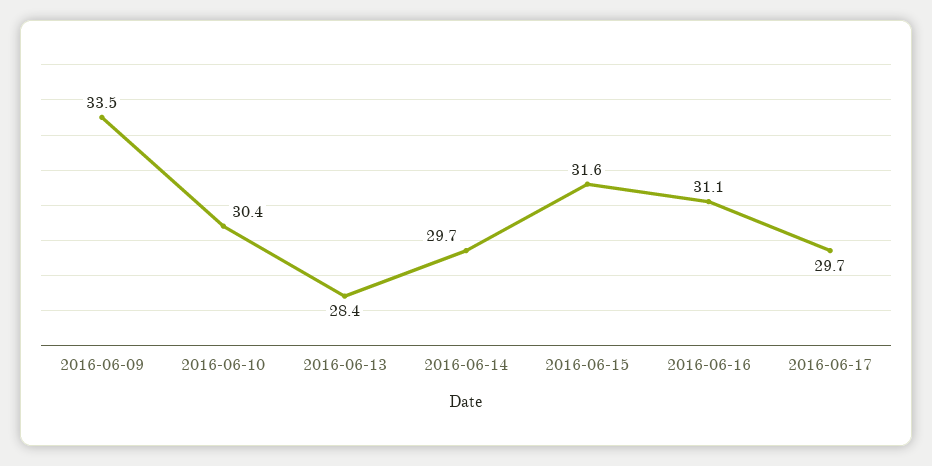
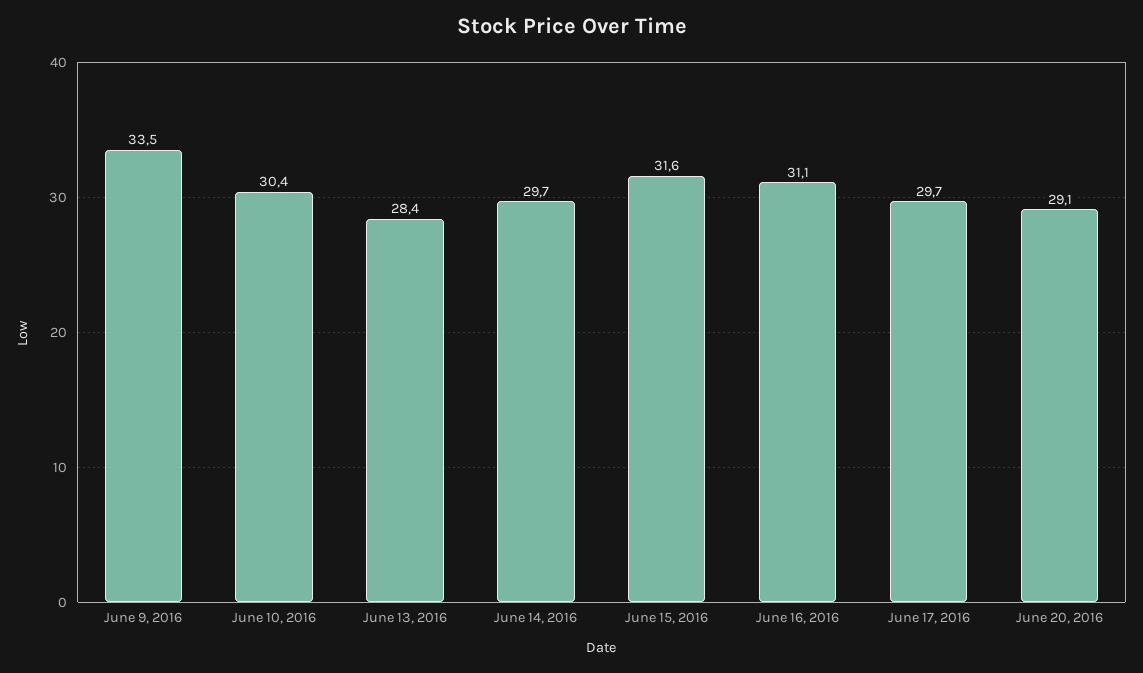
June 20, 2016: none -> 29.1

